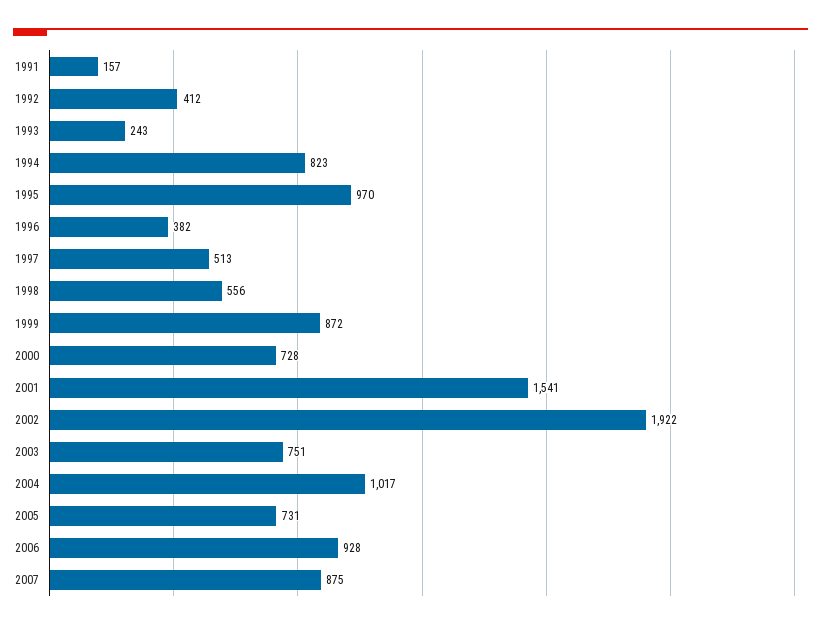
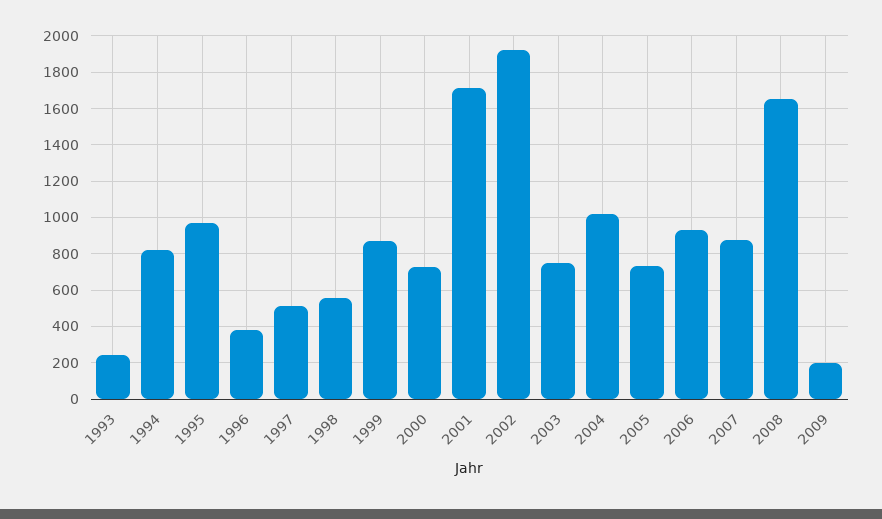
1991: 157 -> none
1992: 412 -> none
2001: 1541 -> 1700
2008: none -> 1650
2009: none -> 200

